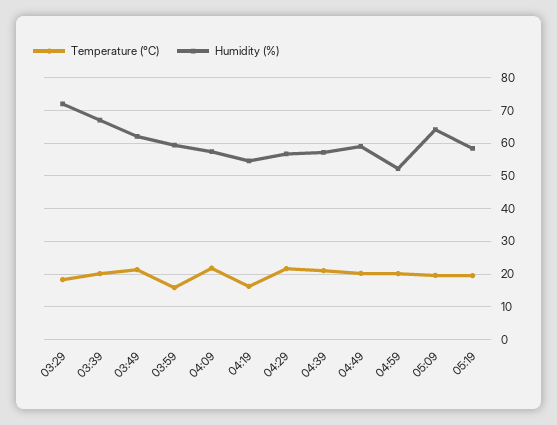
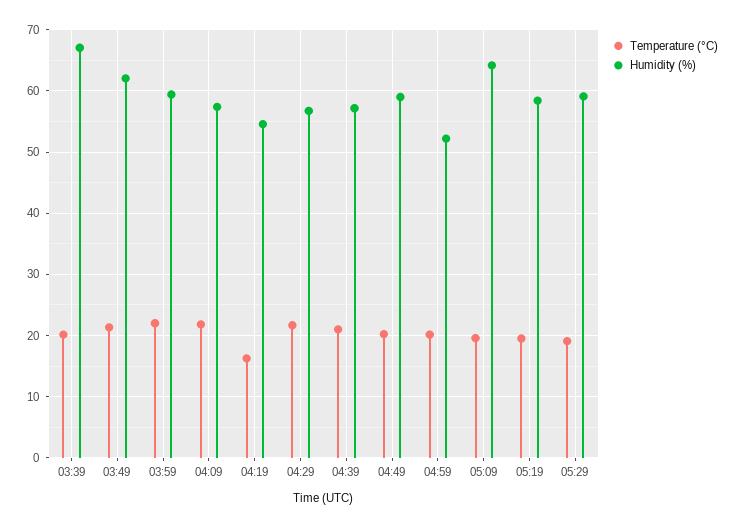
Temperature (°C), 03:29: 18 -> none
Humidity (%), 03:29: 72 -> none
Temperature (°C), 03:59: 16 -> 22
Temperature (°C), 05:29: none -> 19
Humidity (%), 05:29: none -> 59

